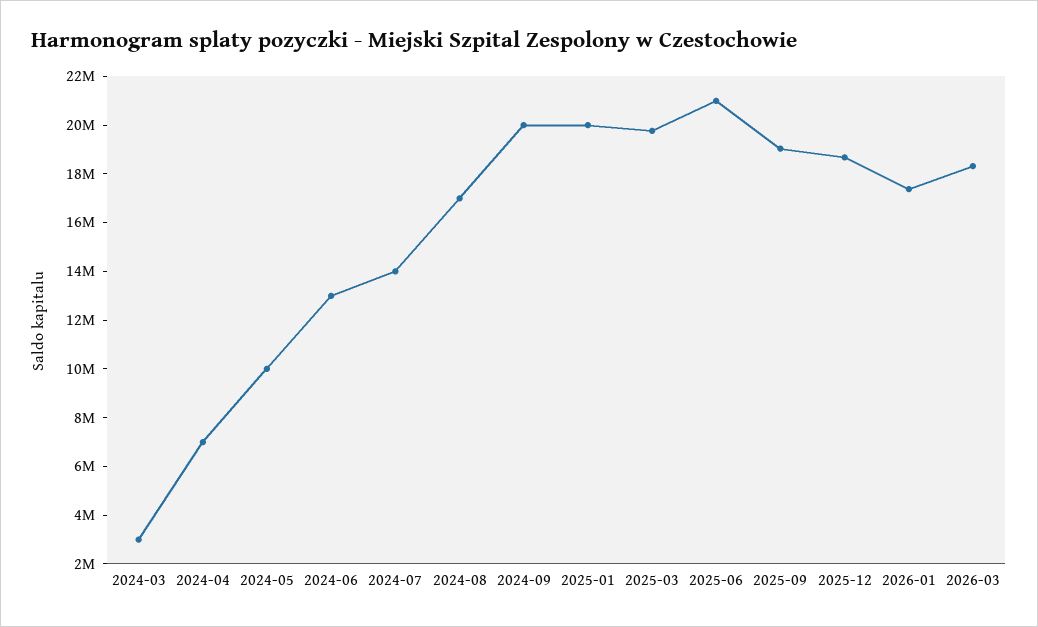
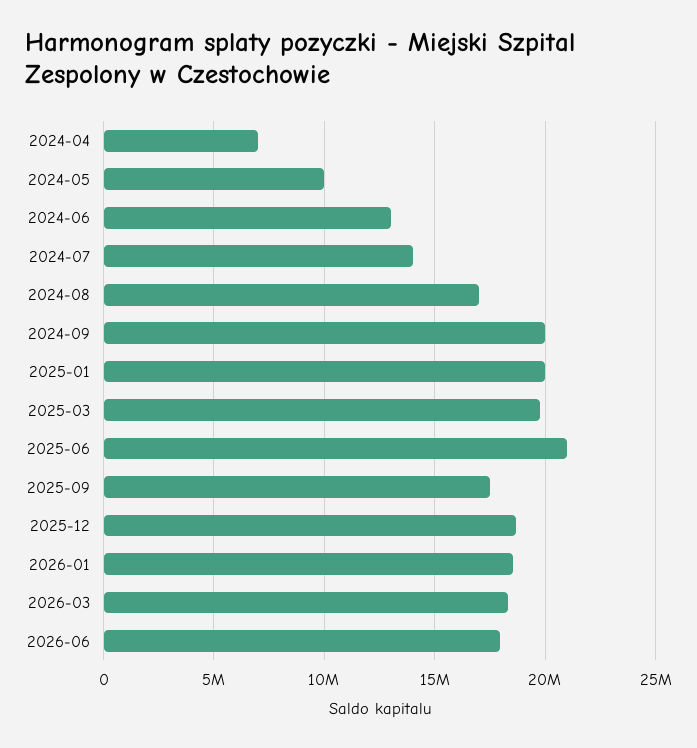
2024-03: 3000000 -> none
2025-09: 19000000 -> 17500000
2026-01: 17500000 -> 18500000
2026-06: none -> 18000000

